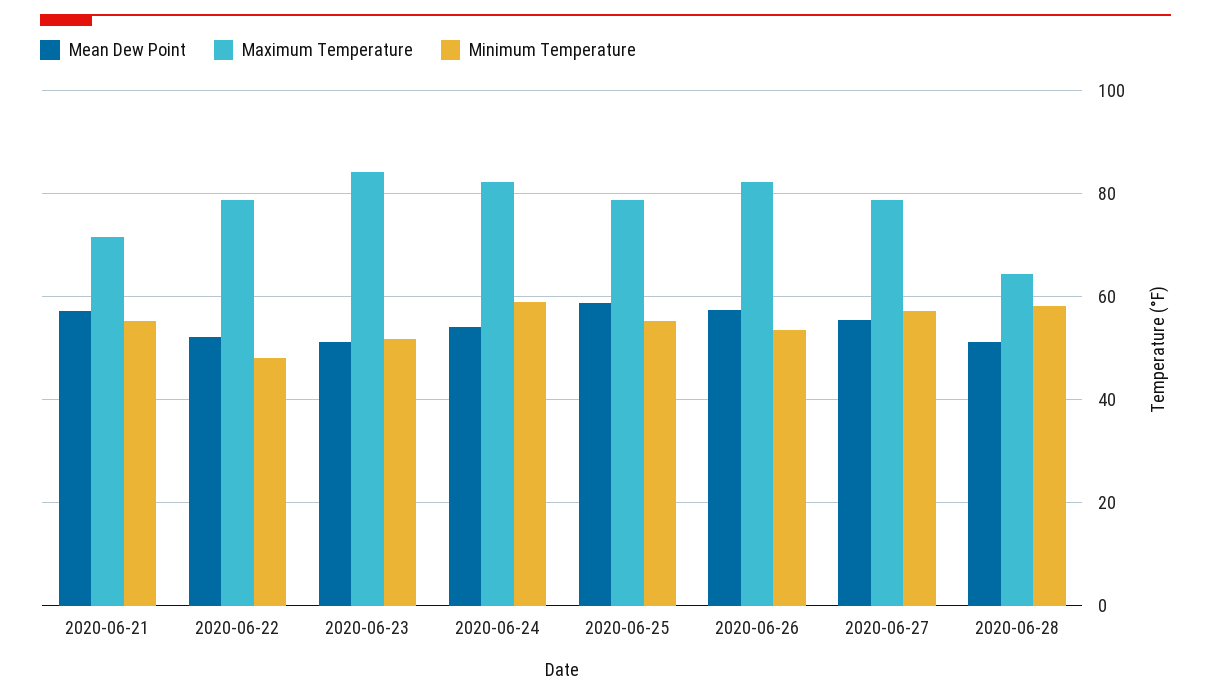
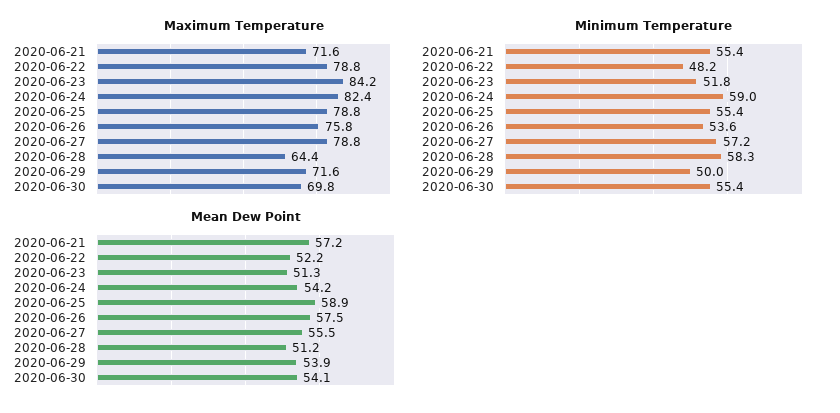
Maximum Temperature, 2020-06-26: 82 -> 75.8
Maximum Temperature, 2020-06-29: none -> 71.6
Maximum Temperature, 2020-06-30: none -> 69.8
Minimum Temperature, 2020-06-29: none -> 50
Minimum Temperature, 2020-06-30: none -> 55.4
Mean Dew Point, 2020-06-29: none -> 53.9
Mean Dew Point, 2020-06-30: none -> 54.1

